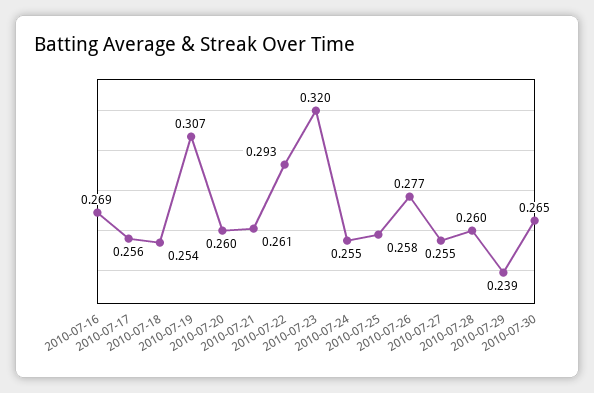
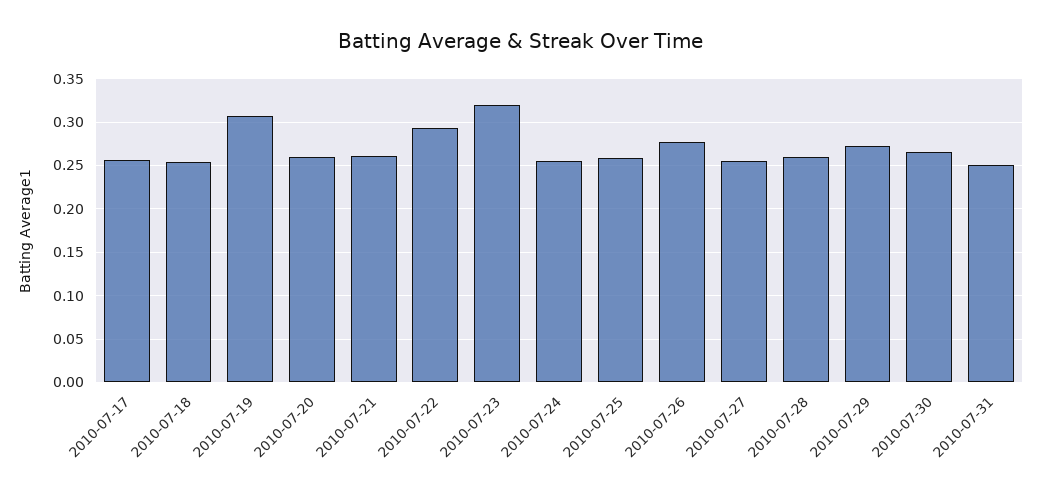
2010-07-16: 0.269 -> none
2010-07-29: 0.239 -> 0.27
2010-07-31: none -> 0.25

